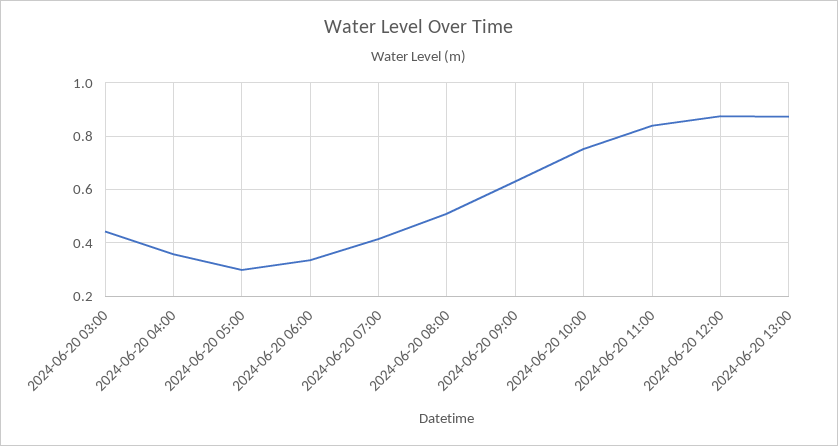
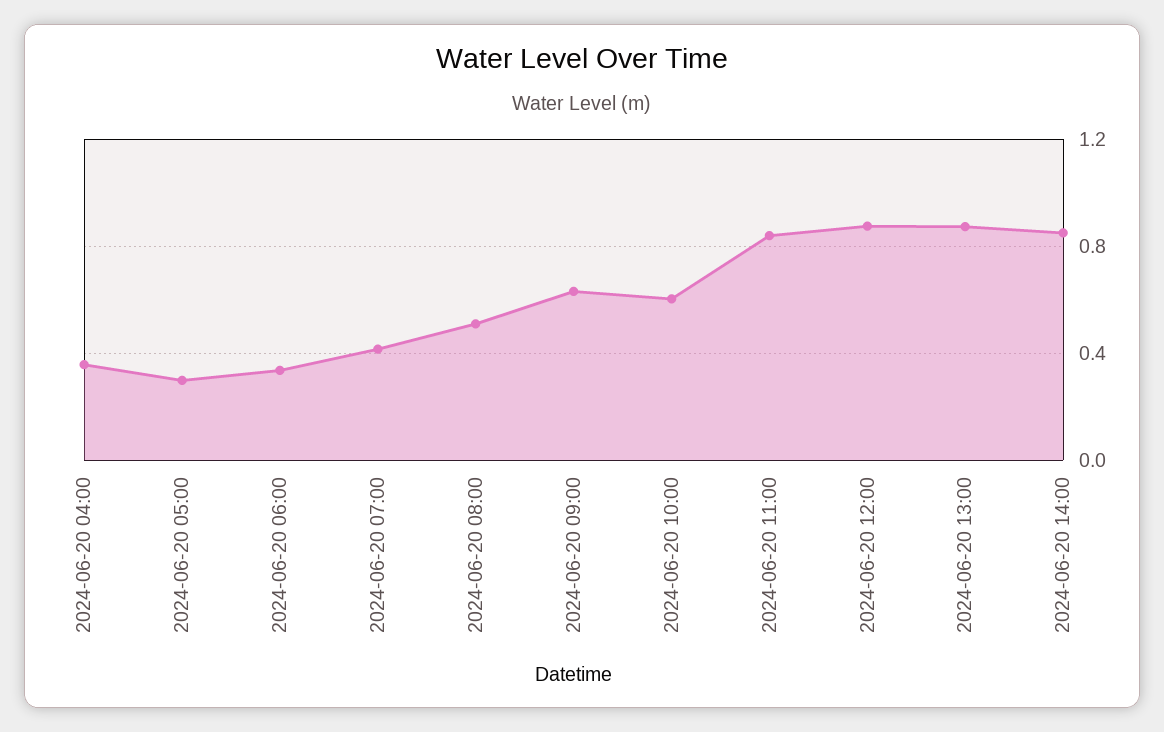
2024-06-20 03:00: 0.45 -> none
2024-06-20 10:00: 0.75 -> 0.6
2024-06-20 14:00: none -> 0.85

